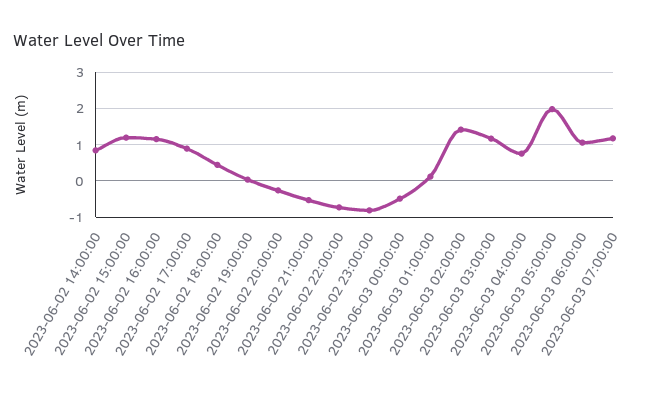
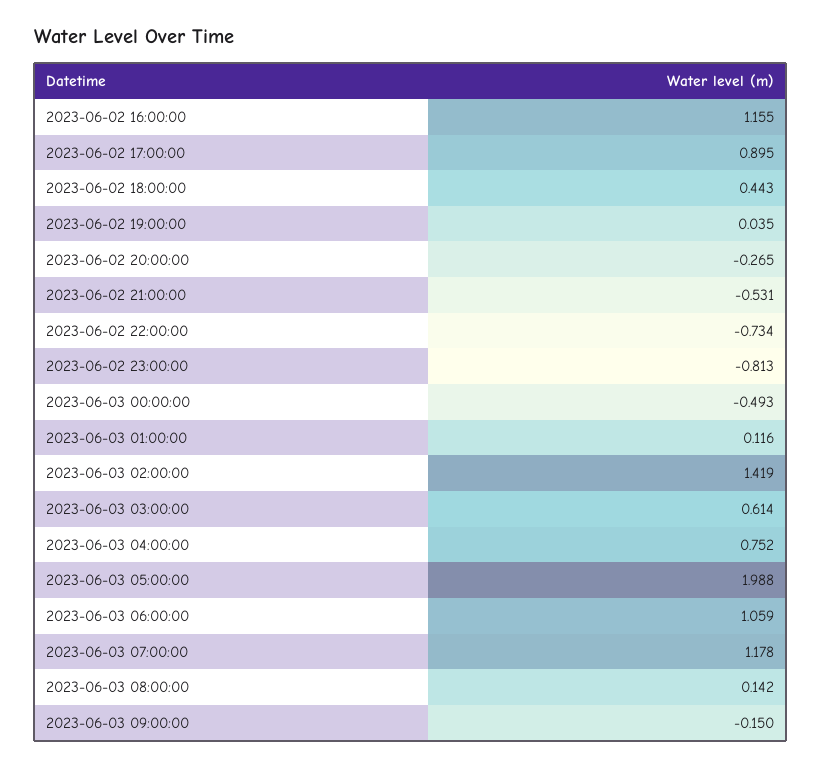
2023-06-02 14:00:00: 0.8 -> none
2023-06-02 15:00:00: 1.2 -> none
2023-06-03 03:00:00: 1.2 -> 0.614
2023-06-03 08:00:00: none -> 0.142
2023-06-03 09:00:00: none -> -0.15

